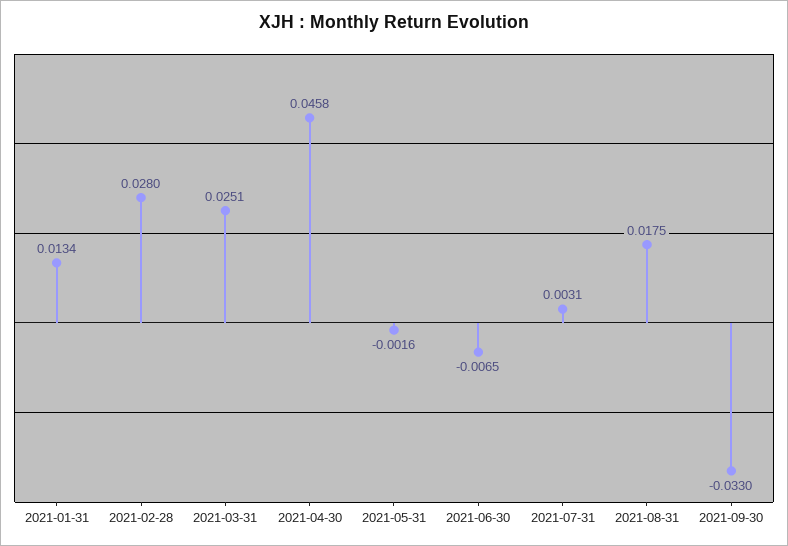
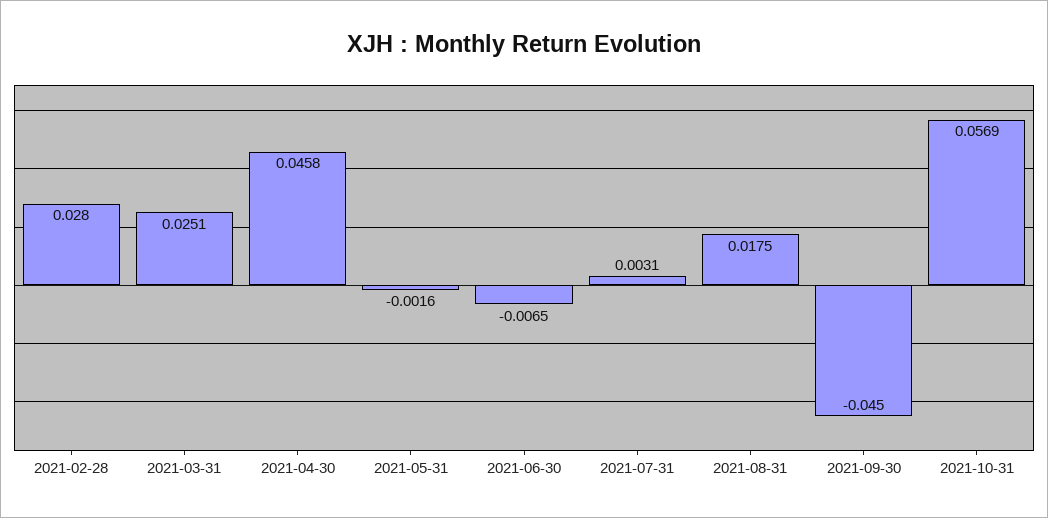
2021-01-31: 0.0134 -> none
2021-09-30: -0.033 -> -0.045
2021-10-31: none -> 0.0569

